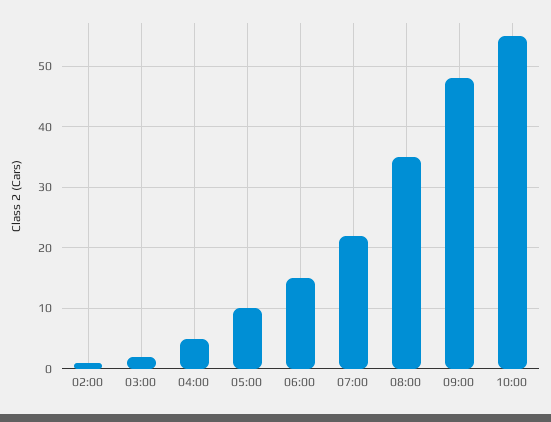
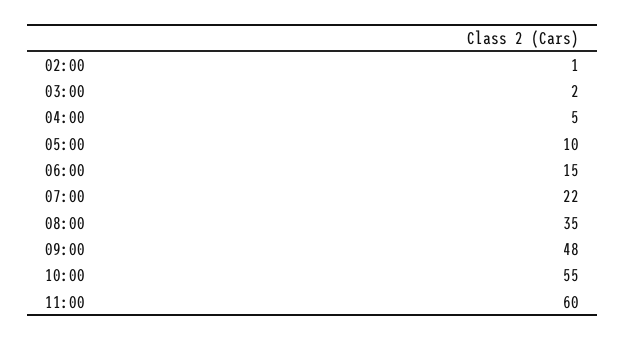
11:00: none -> 60

